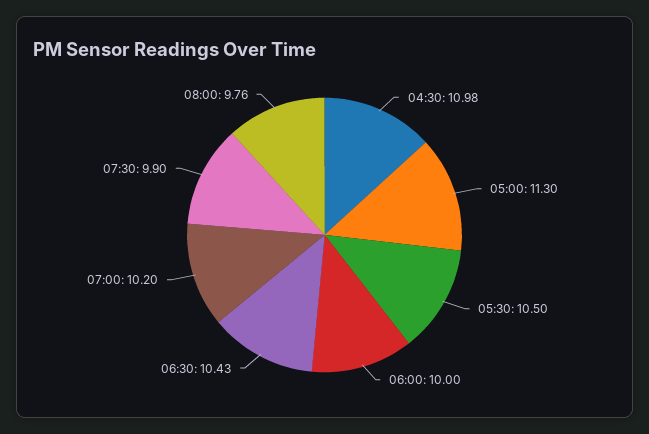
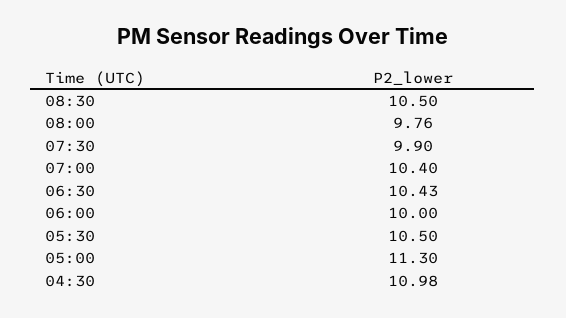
07:00: 10.2 -> 10.4
08:30: none -> 10.5

